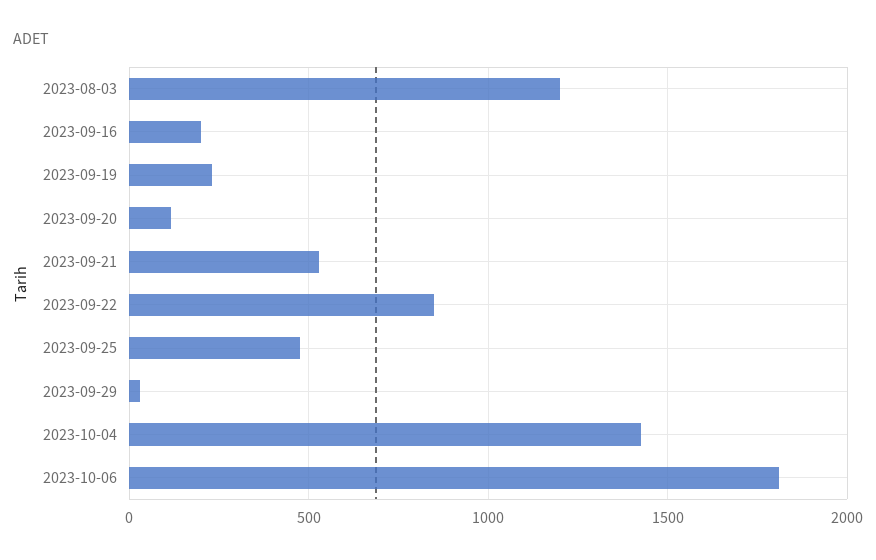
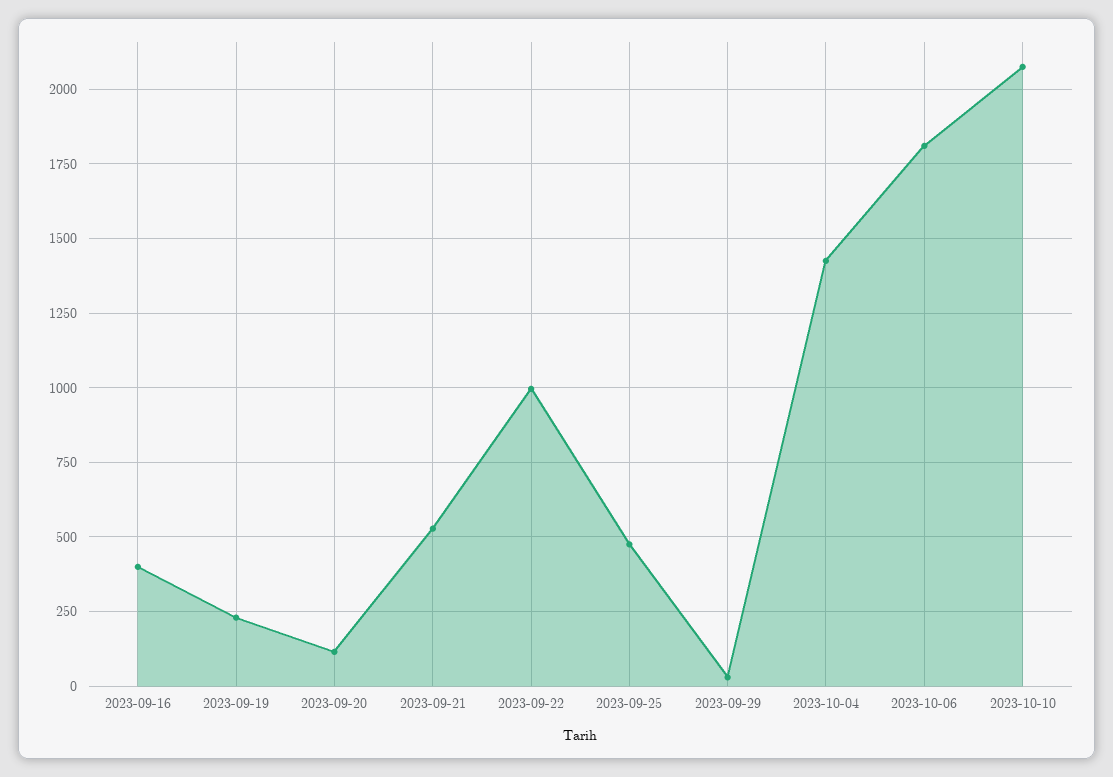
2023-08-03: 1200 -> none
2023-09-16: 200 -> 400
2023-09-22: 850 -> 1000
2023-10-10: none -> 2075

